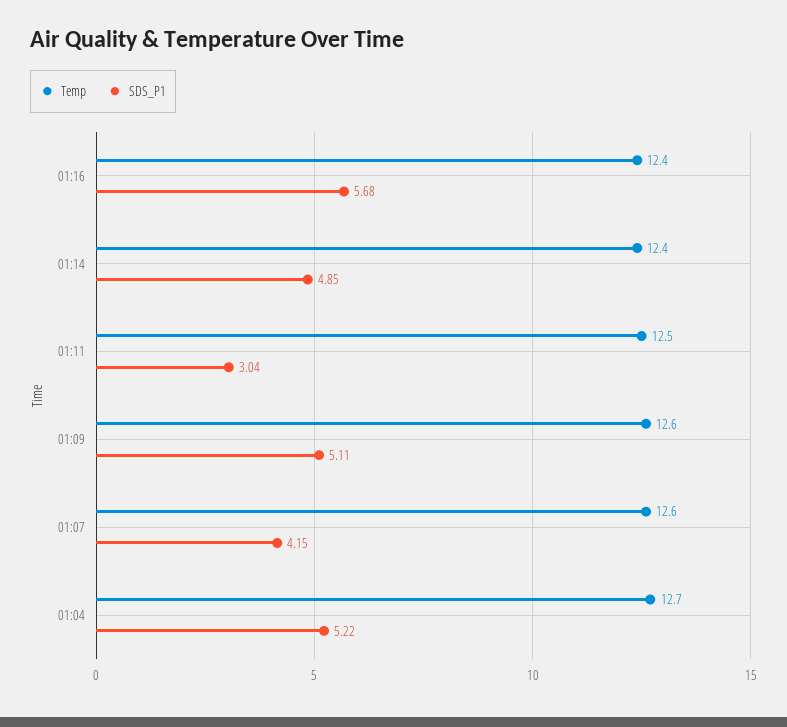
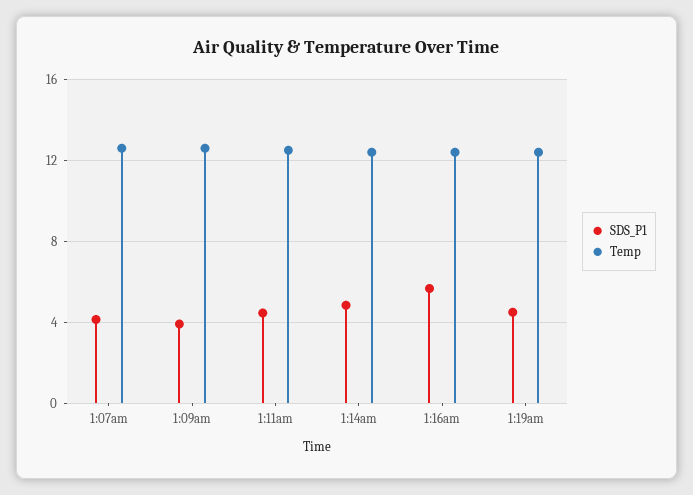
SDS_P1, 01:11: 3.04 -> 4.5
SDS_P1, 01:09: 5.11 -> 4
Temp, 01:04: 12.7 -> none
SDS_P1, 01:04: 5.22 -> none
SDS_P1, 1:19am: none -> 4.5
Temp, 1:19am: none -> 12.5

